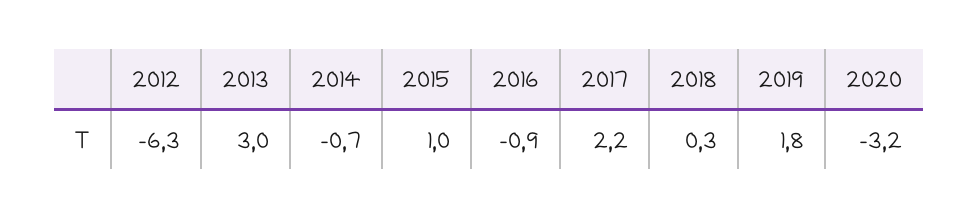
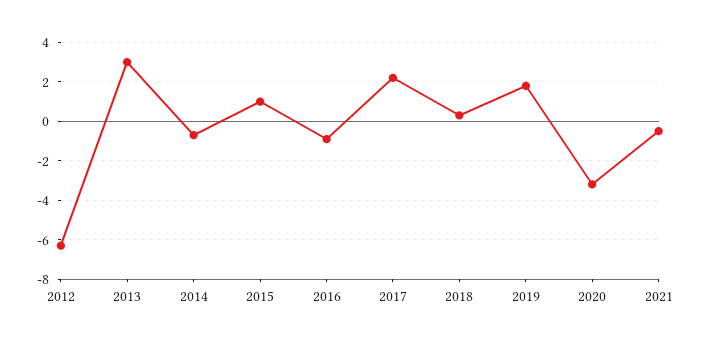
2021: none -> -0.5

